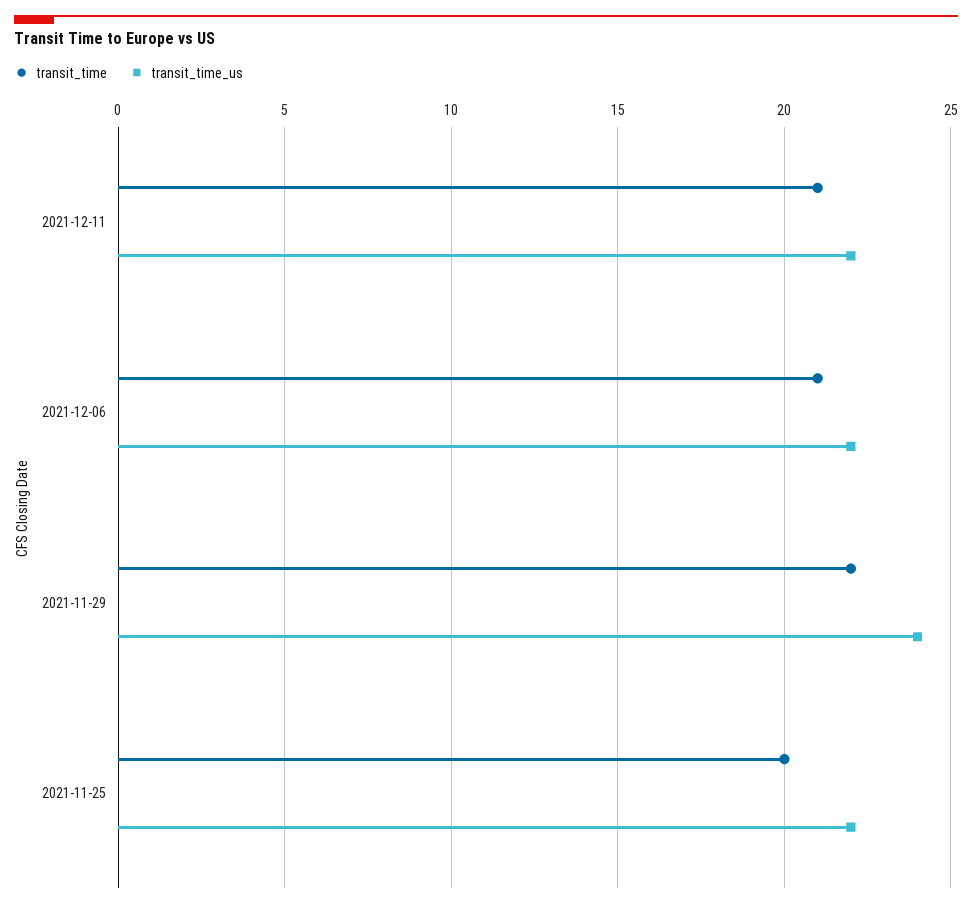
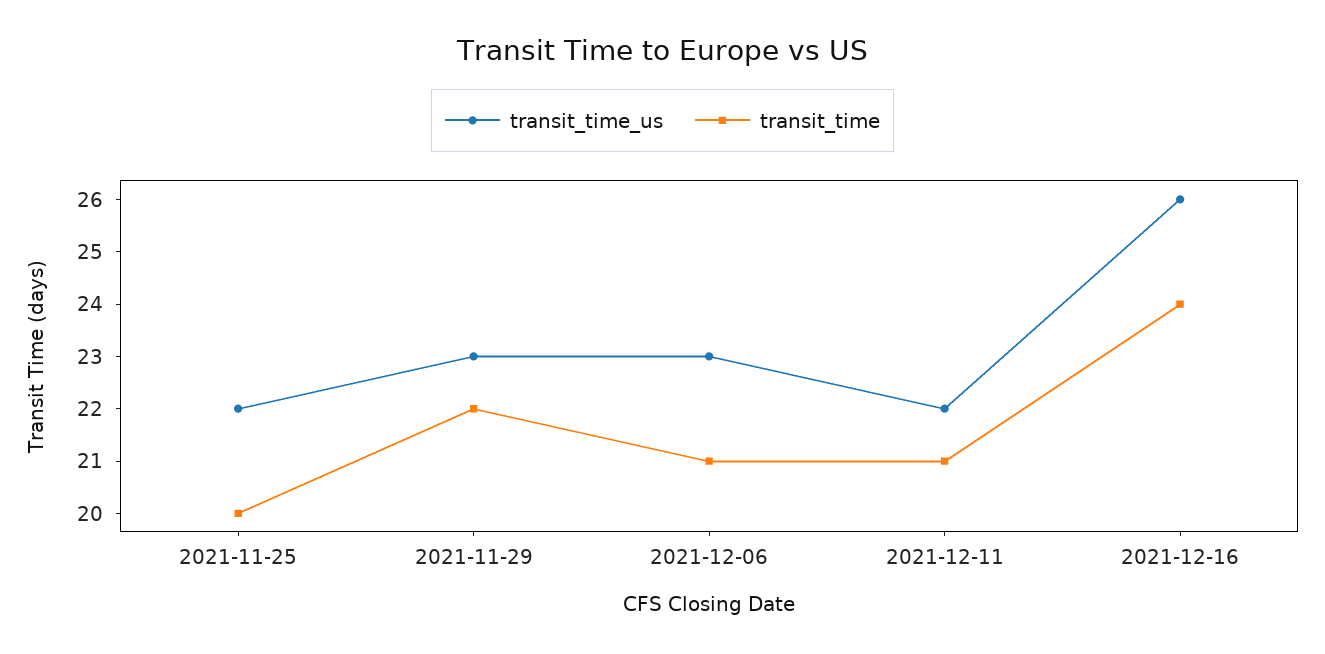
transit_time_us, 2021-12-06: 22 -> 23
transit_time_us, 2021-11-29: 24 -> 23
transit_time_us, 2021-12-16: none -> 26
transit_time, 2021-12-16: none -> 24

